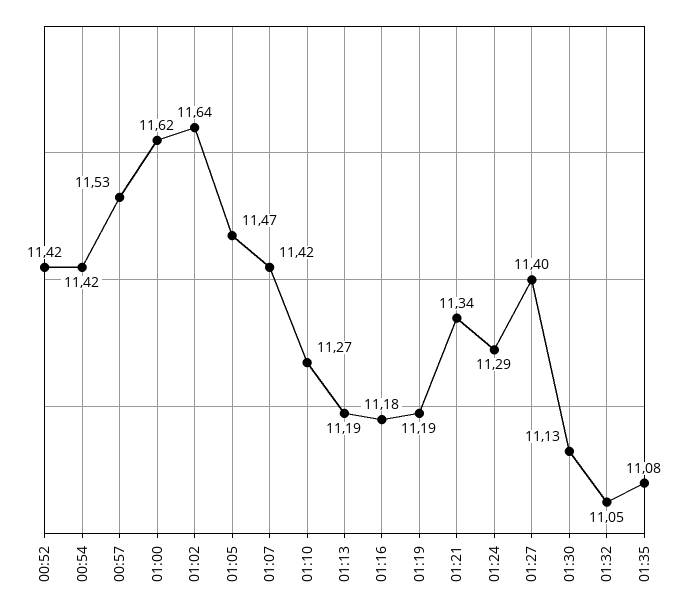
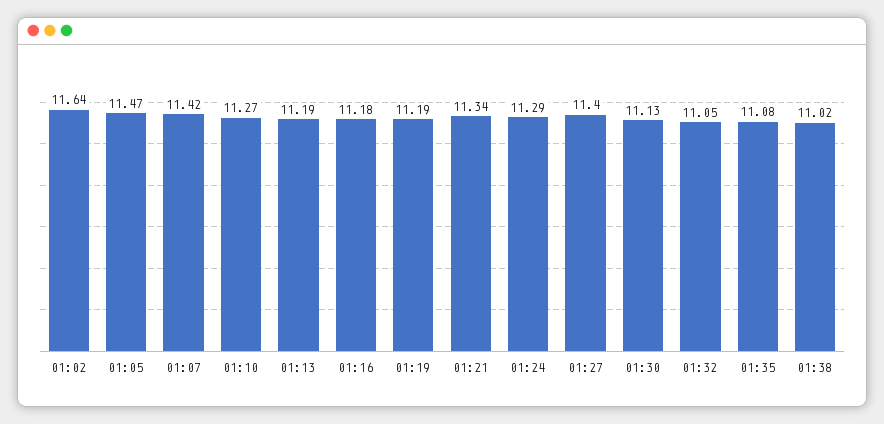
00:52: 11.42 -> none
00:54: 11.42 -> none
00:57: 11.53 -> none
01:00: 11.62 -> none
01:38: none -> 11.02

